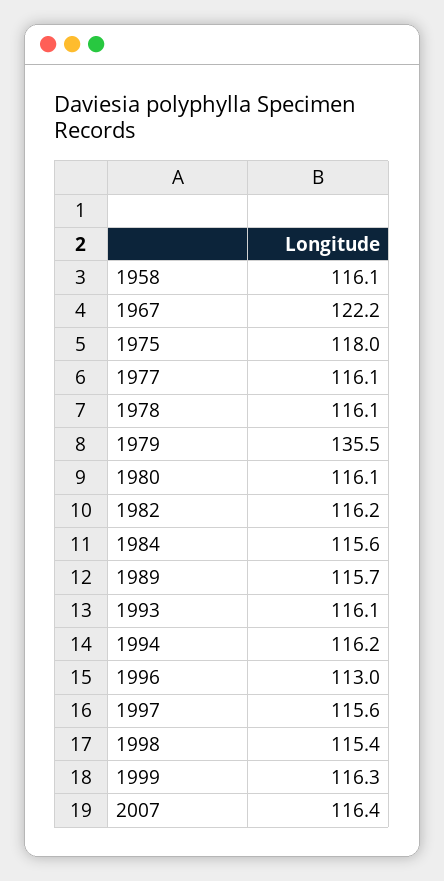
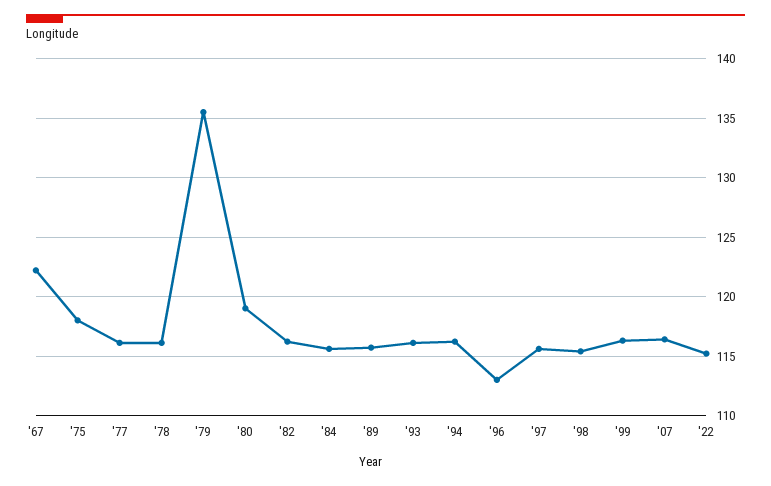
1958: 116.1 -> none
1980: 116.1 -> 119
'22: none -> 115

